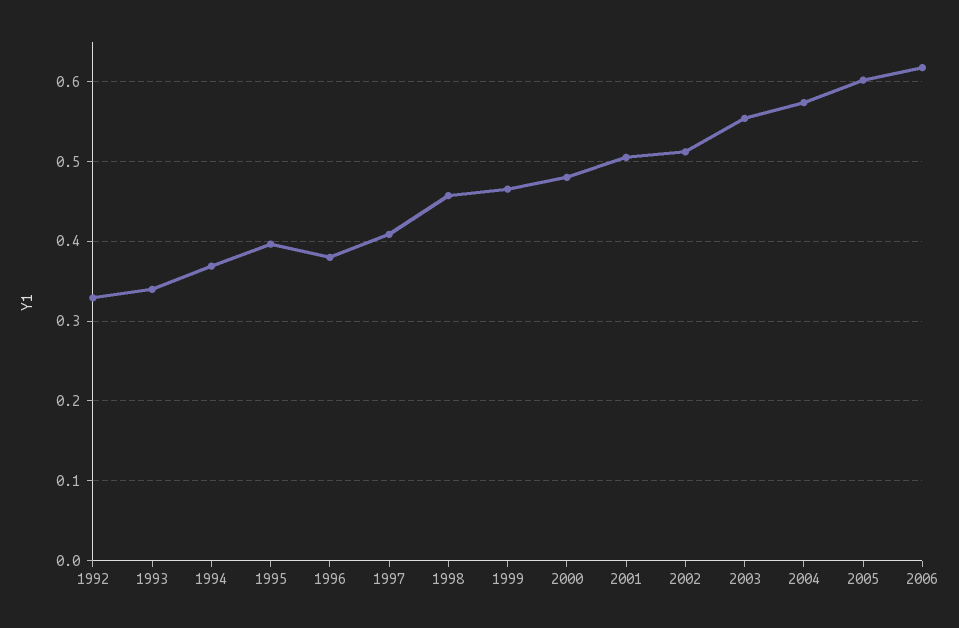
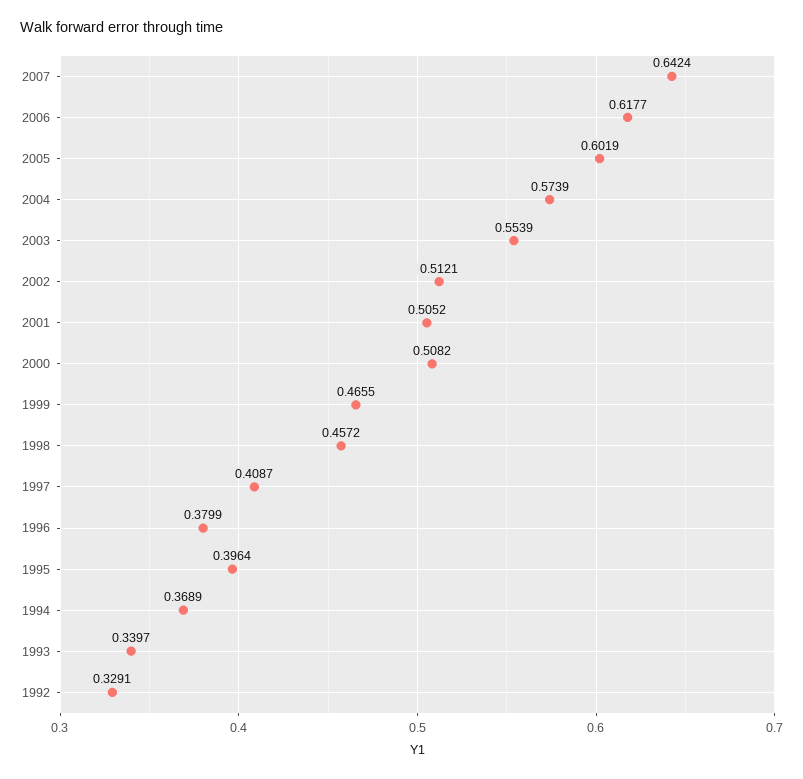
2000: 0.48 -> 0.5082
2007: none -> 0.6424

